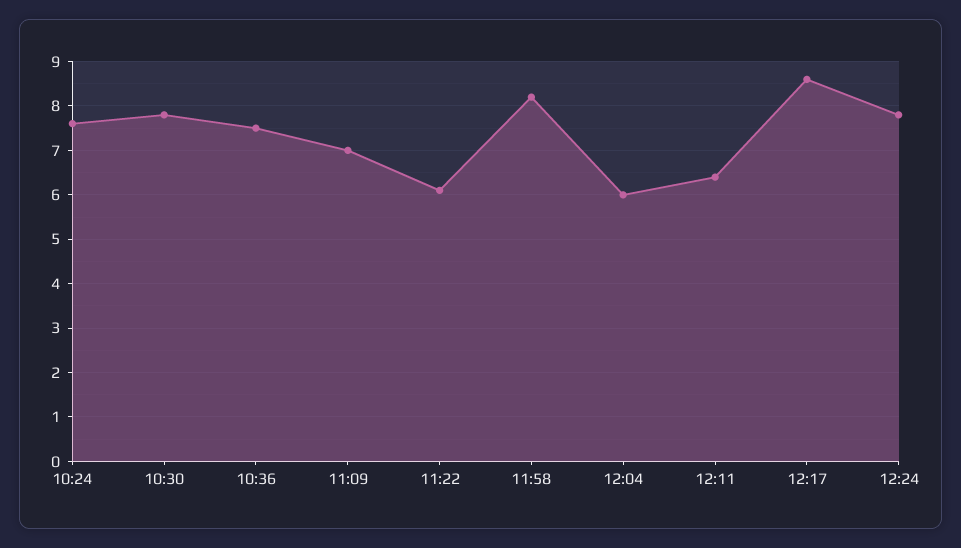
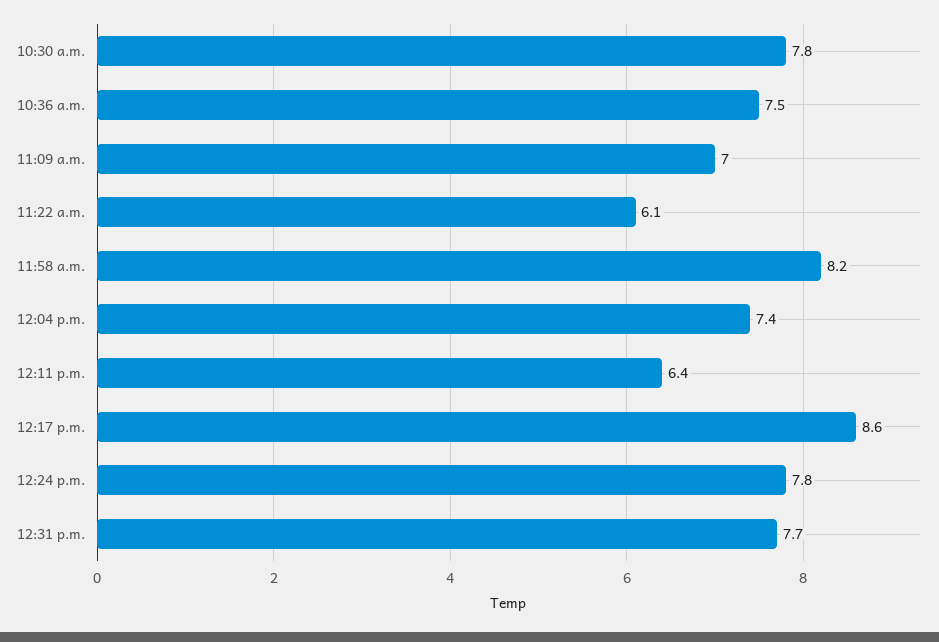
10:24: 7.5 -> none
12:04: 6 -> 7.4
12:31 p.m.: none -> 7.7

